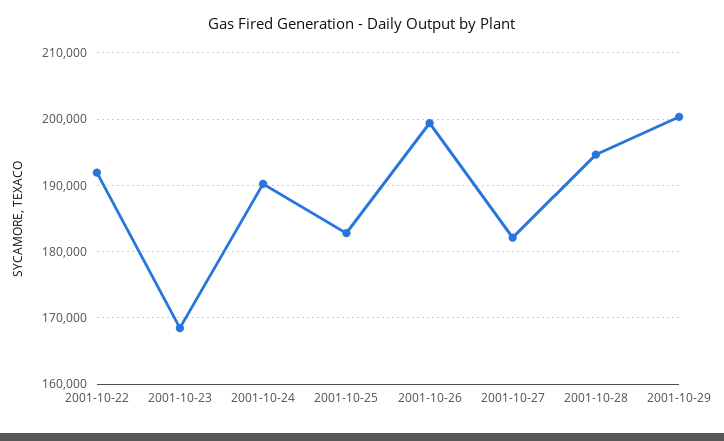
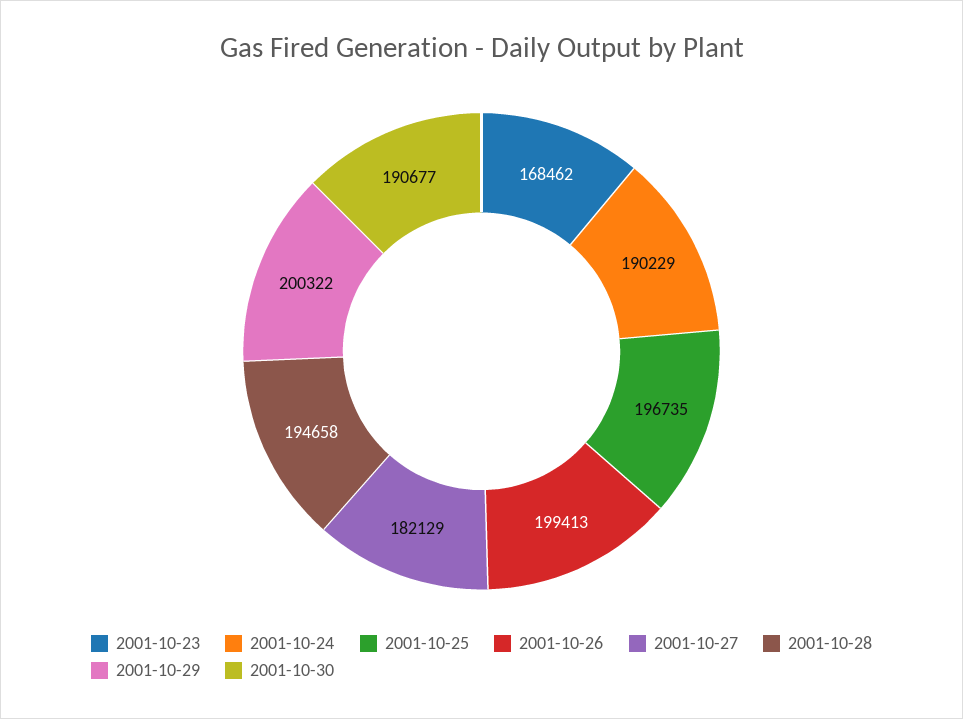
2001-10-22: 192000 -> none
2001-10-25: 183000 -> 196735
2001-10-30: none -> 190677

